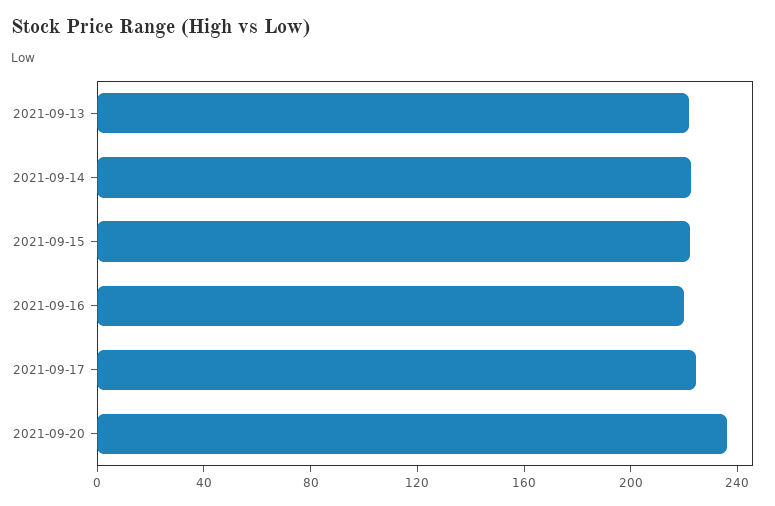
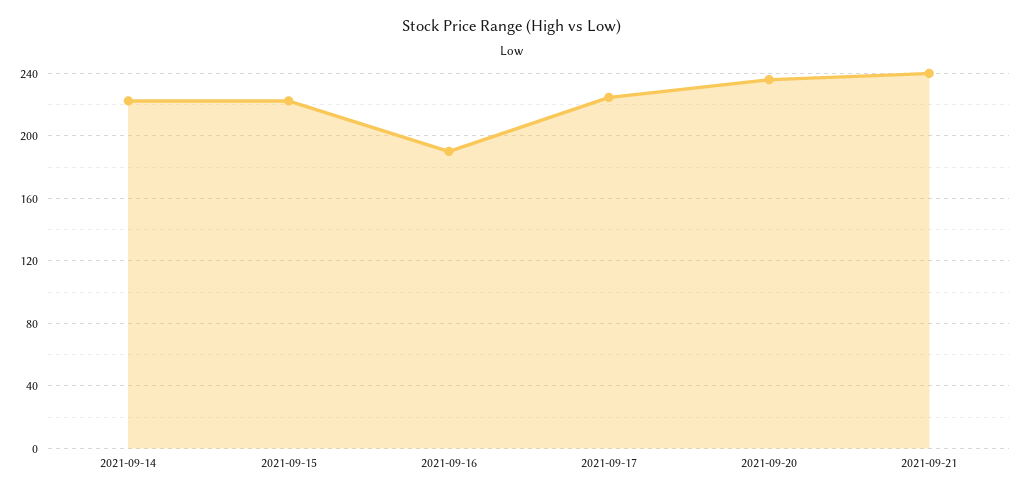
2021-09-13: 220 -> none
2021-09-16: 220 -> 190
2021-09-21: none -> 240

